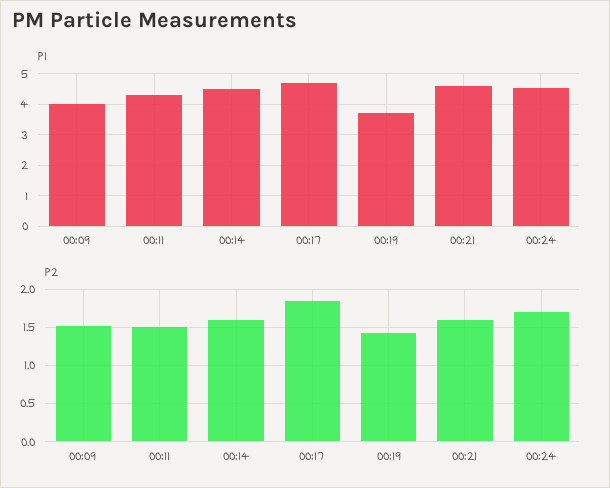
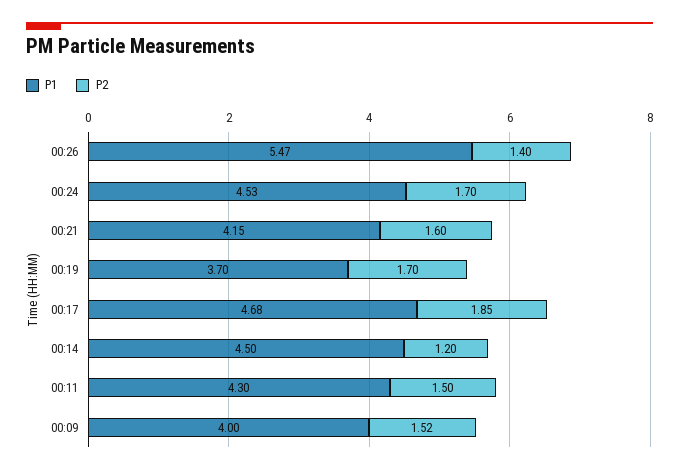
P1, 00:21: 4.6 -> 4.15
P2, 00:14: 1.6 -> 1.2
P2, 00:19: 1.4 -> 1.7
P1, 00:26: none -> 5.47
P2, 00:26: none -> 1.4

